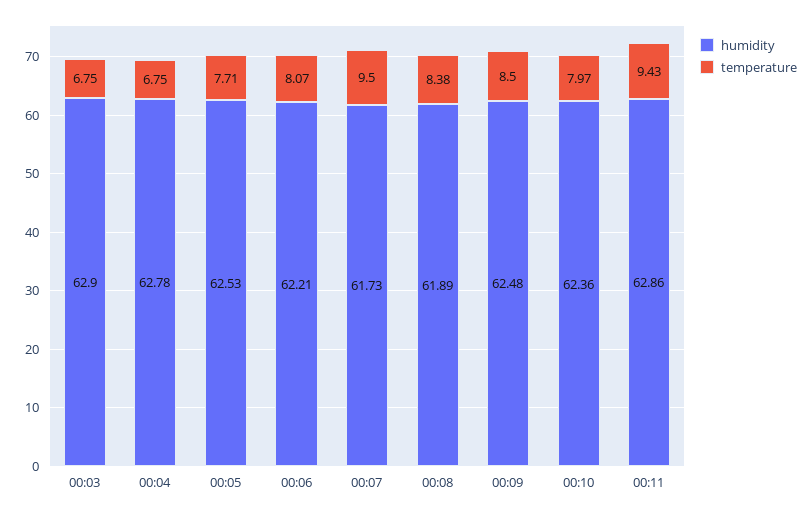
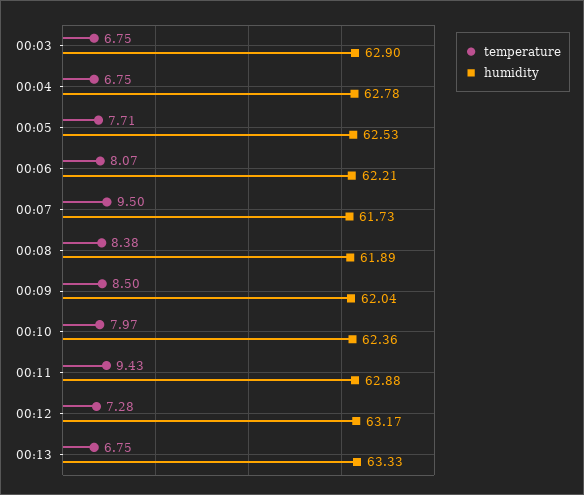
humidity, 00:09: 62.48 -> 62.04
humidity, 00:11: 62.86 -> 62.88
temperature, 00:12: none -> 7.28
humidity, 00:12: none -> 63.17
temperature, 00:13: none -> 6.75
humidity, 00:13: none -> 63.33

